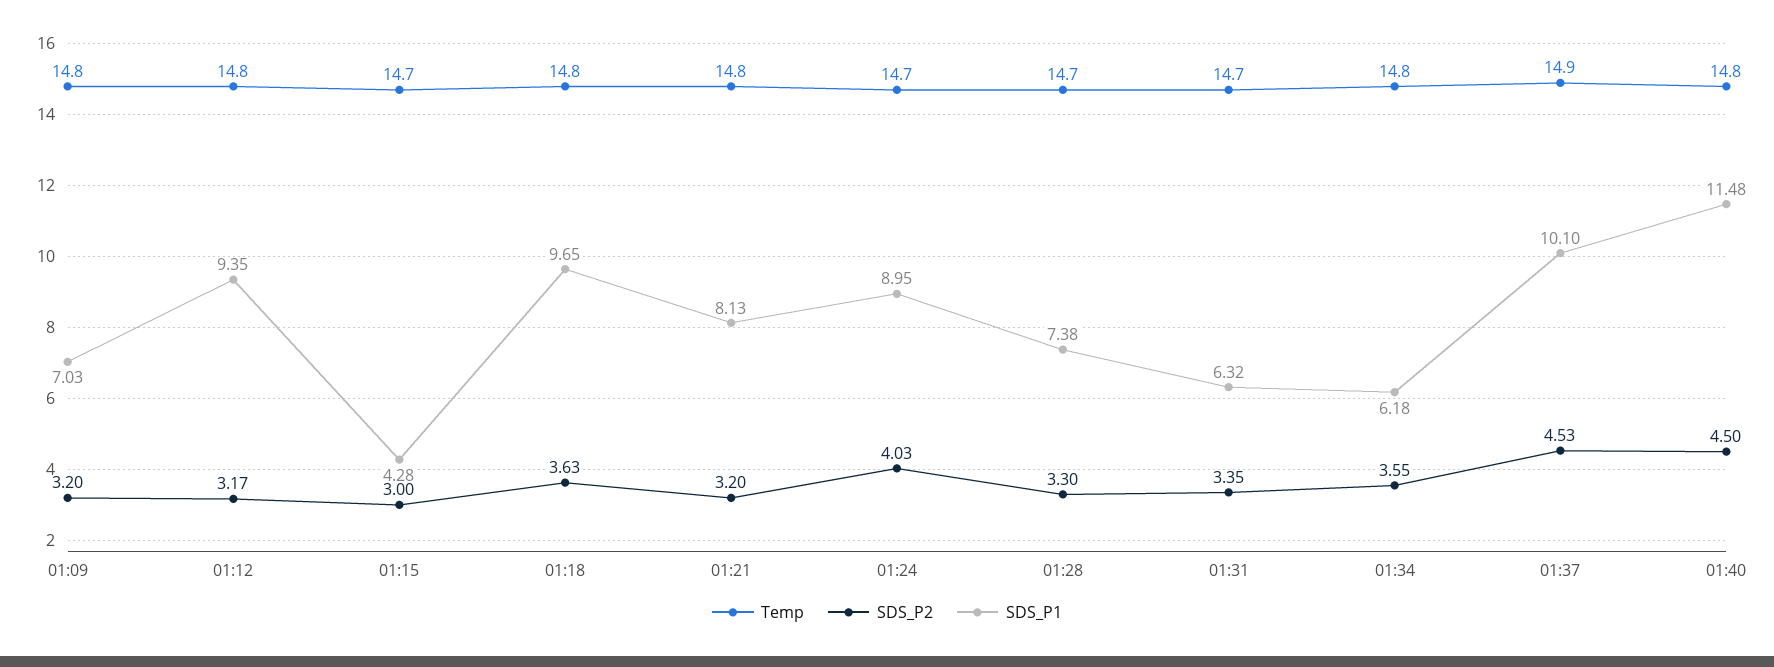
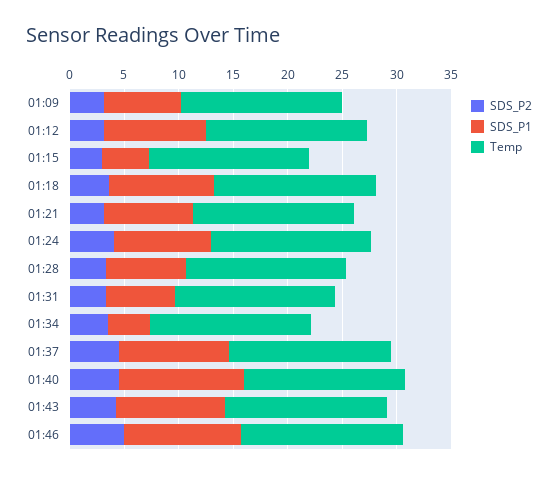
SDS_P1, 01:34: 6.18 -> 4
SDS_P2, 01:43: none -> 4
SDS_P1, 01:43: none -> 10
Temp, 01:43: none -> 15
SDS_P2, 01:46: none -> 5
SDS_P1, 01:46: none -> 11
Temp, 01:46: none -> 15

